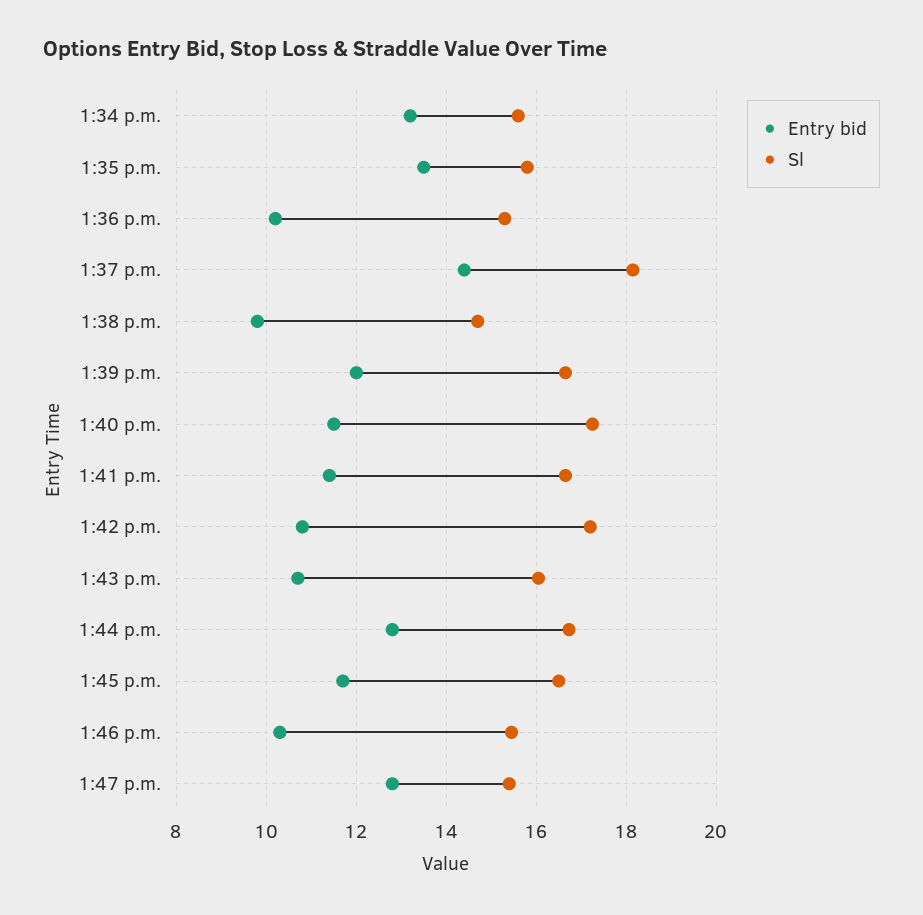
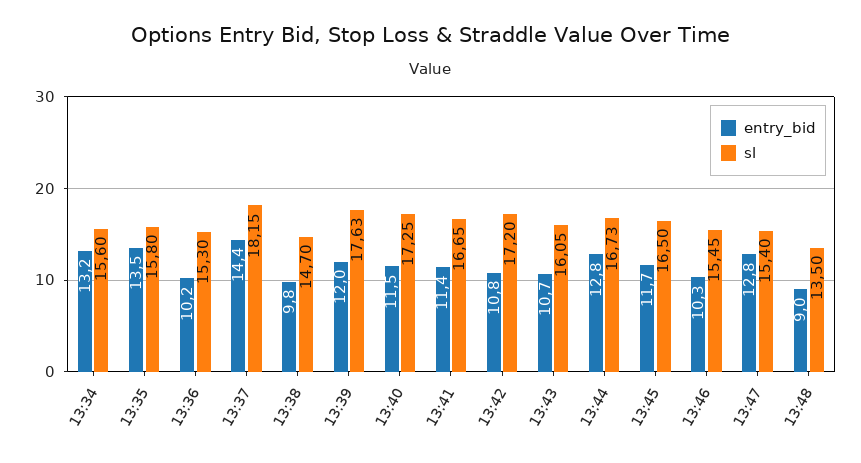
Sl, 1:39 p.m.: 16.6 -> 17.63
Entry bid, 13:48: none -> 9
Sl, 13:48: none -> 13.5

